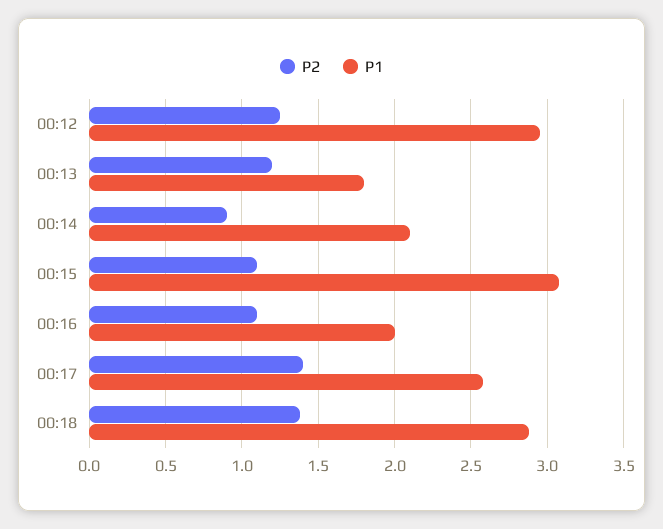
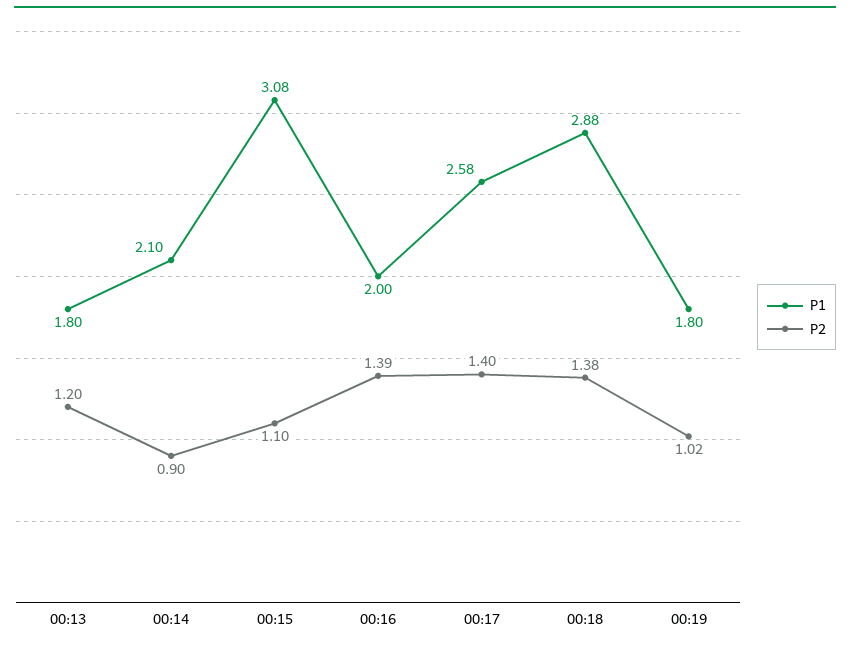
P2, 00:12: 1.25 -> none
P1, 00:12: 2.95 -> none
P2, 00:16: 1.1 -> 1.39
P1, 00:19: none -> 1.8
P2, 00:19: none -> 1.02

